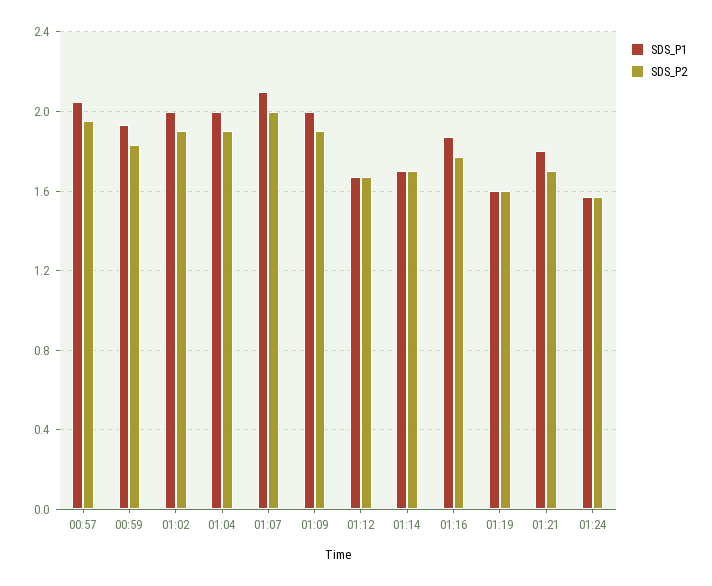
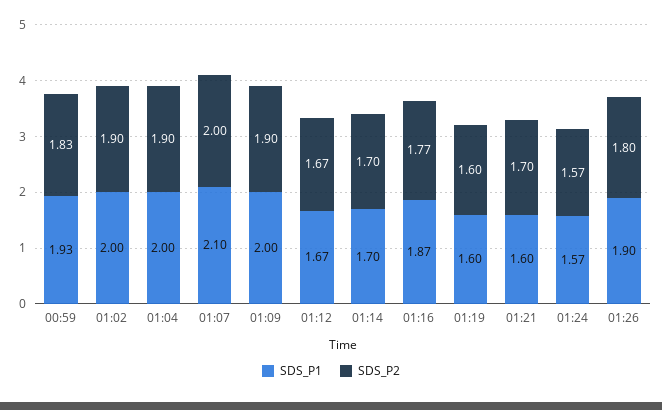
SDS_P1, 00:57: 2.05 -> none
SDS_P2, 00:57: 1.95 -> none
SDS_P1, 01:21: 1.8 -> 1.6
SDS_P1, 01:26: none -> 1.9
SDS_P2, 01:26: none -> 1.8

